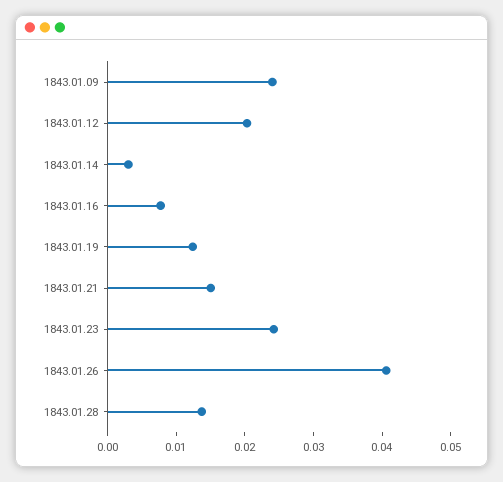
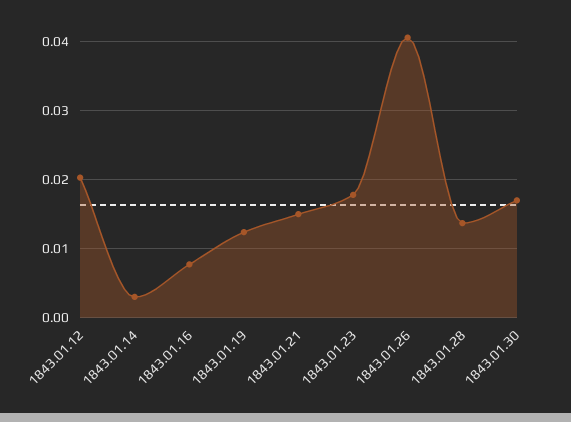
1843.01.09: 0.024 -> none
1843.01.23: 0.024 -> 0.018
1843.01.30: none -> 0.017

